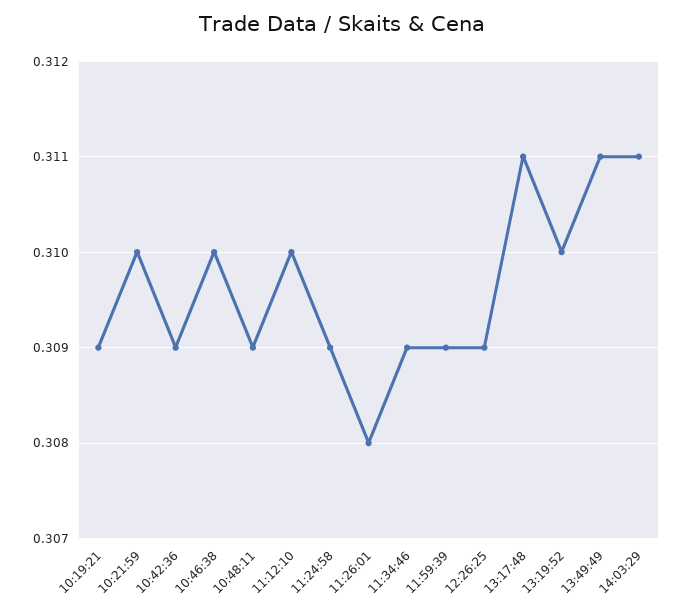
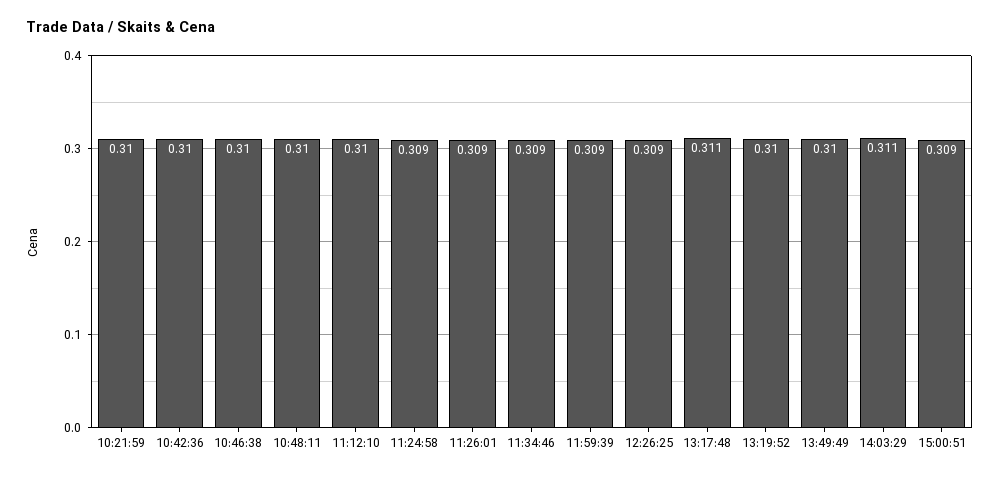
10:19:21: 0.309 -> none
10:42:36: 0.309 -> 0.31
10:48:11: 0.309 -> 0.31
11:26:01: 0.308 -> 0.309
13:49:49: 0.311 -> 0.31
15:00:51: none -> 0.309

